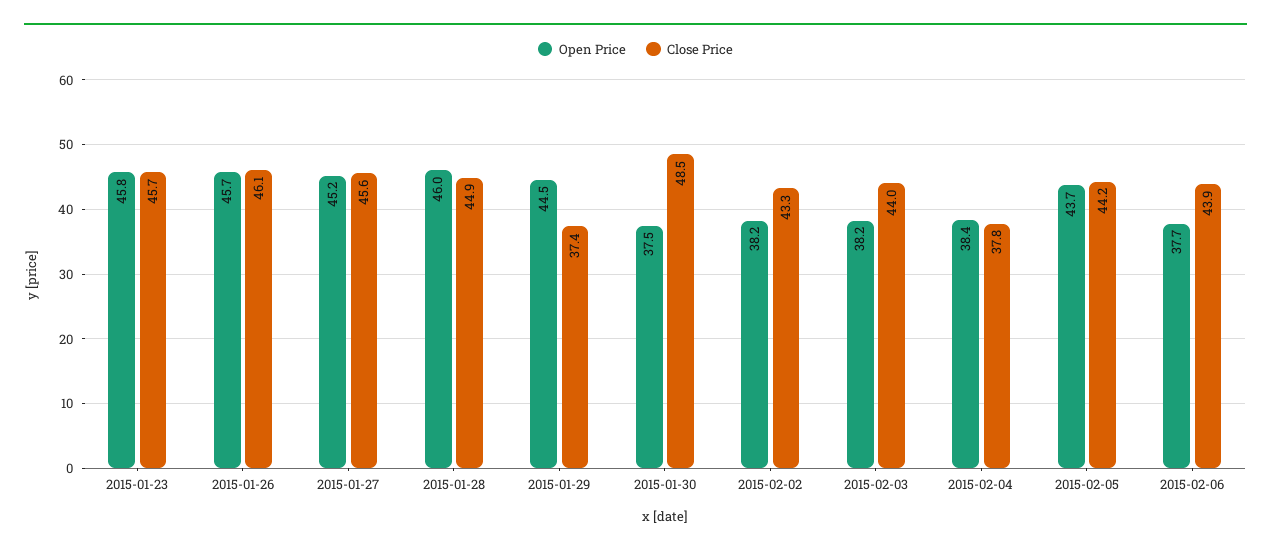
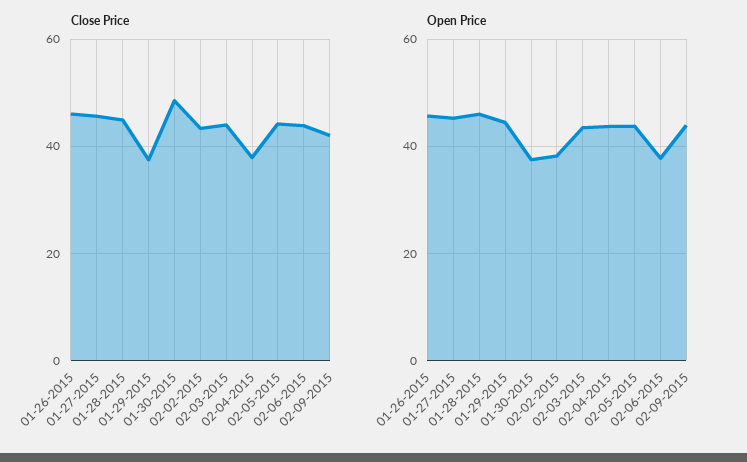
Open Price, 2015-01-23: 45.8 -> none
Close Price, 2015-01-23: 45.7 -> none
Open Price, 2015-02-03: 38.2 -> 44
Open Price, 2015-02-04: 38.4 -> 44
Close Price, 02-09-2015: none -> 42
Open Price, 02-09-2015: none -> 44

